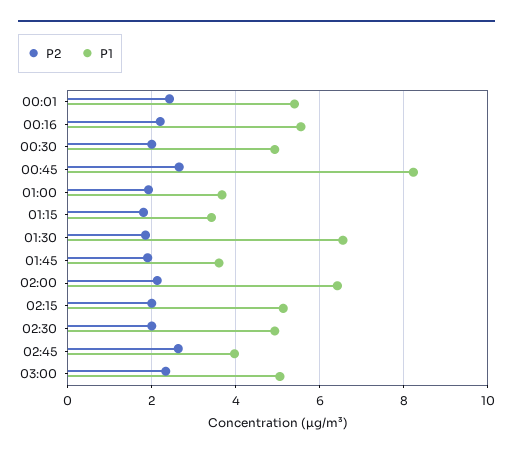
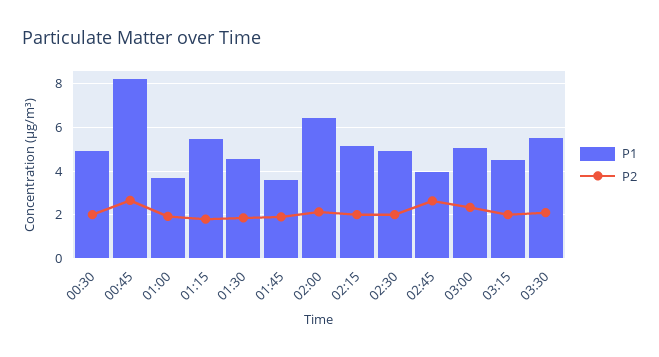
P2, 00:01: 2.4 -> none
P1, 00:01: 5.4 -> none
P2, 00:16: 2.2 -> none
P1, 00:16: 5.6 -> none
P1, 01:15: 3.4 -> 5.5
P1, 01:30: 6.6 -> 4.5
P1, 03:15: none -> 4.5
P2, 03:15: none -> 2
P1, 03:30: none -> 5.5
P2, 03:30: none -> 2

